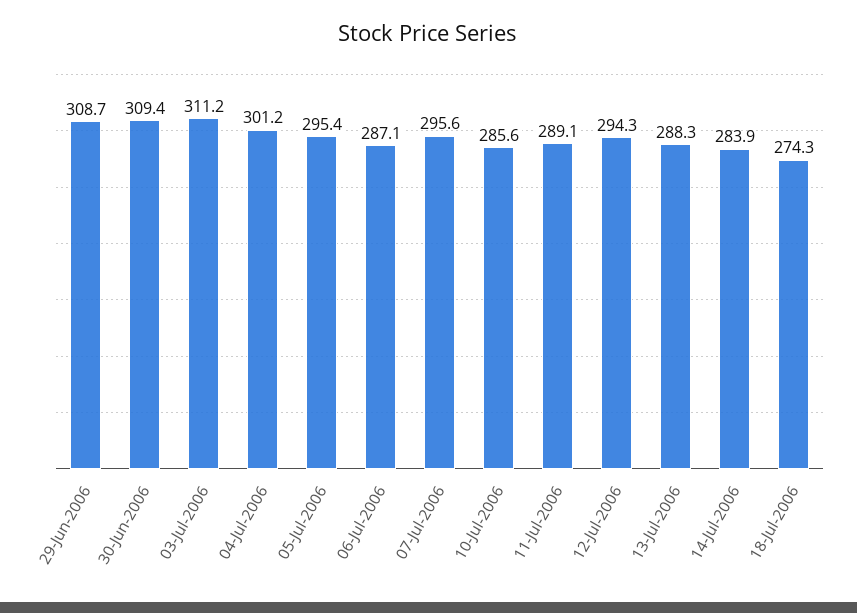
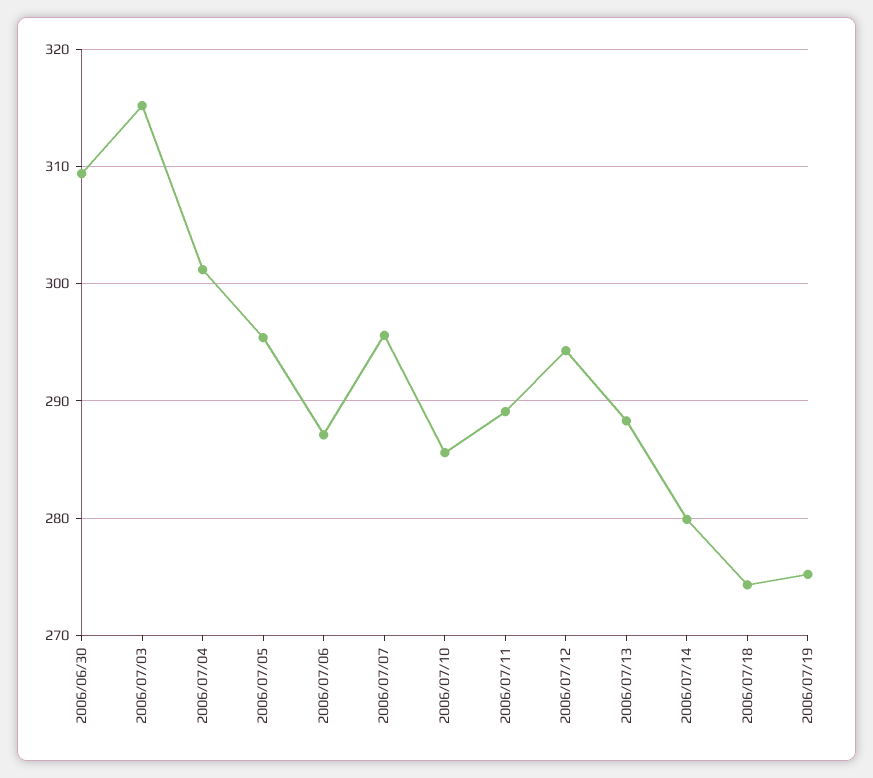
29-Jun-2006: 308.7 -> none
03-Jul-2006: 311.2 -> 315
14-Jul-2006: 283.9 -> 280
2006/07/19: none -> 275

